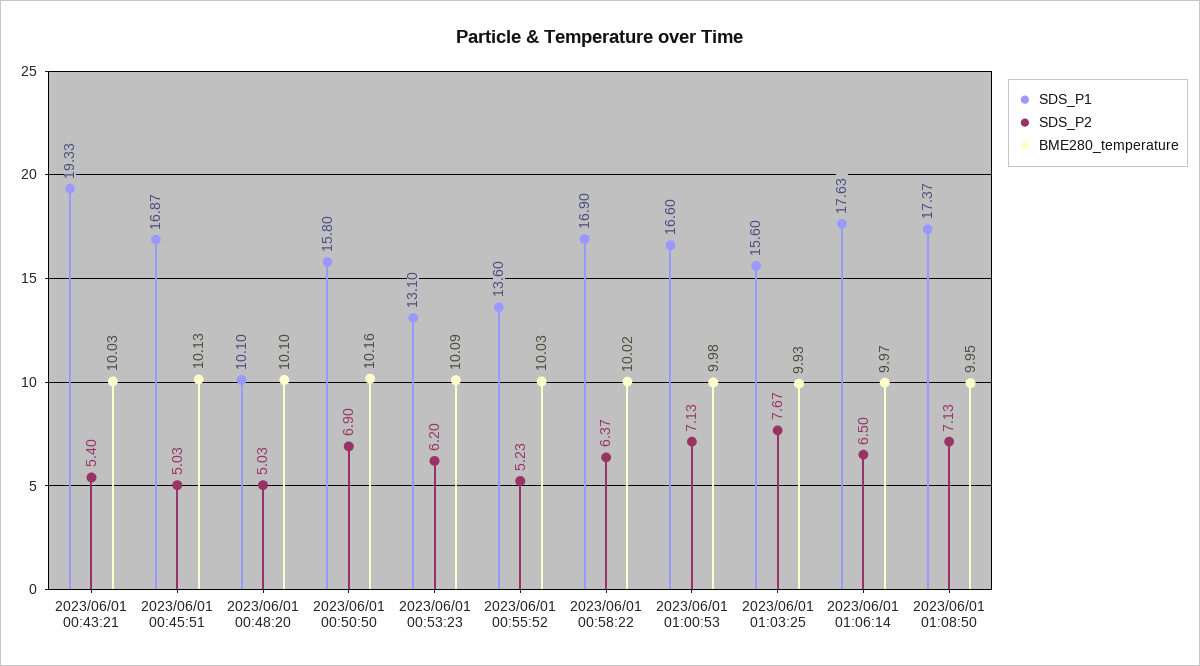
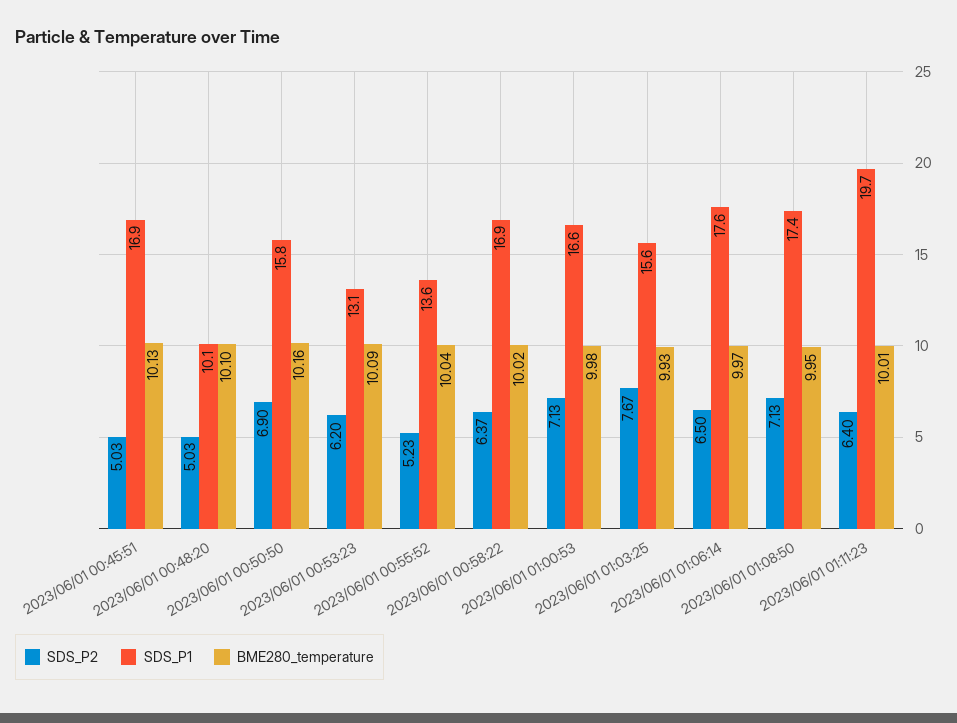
SDS_P1, 2023/06/01 00:43:21: 19.33 -> none
SDS_P2, 2023/06/01 00:43:21: 5.4 -> none
BME280_temperature, 2023/06/01 00:43:21: 10.03 -> none
BME280_temperature, 2023/06/01 00:55:52: 10.03 -> 10.04
SDS_P2, 2023/06/01 01:11:23: none -> 6.4
SDS_P1, 2023/06/01 01:11:23: none -> 19.7
BME280_temperature, 2023/06/01 01:11:23: none -> 10.01

